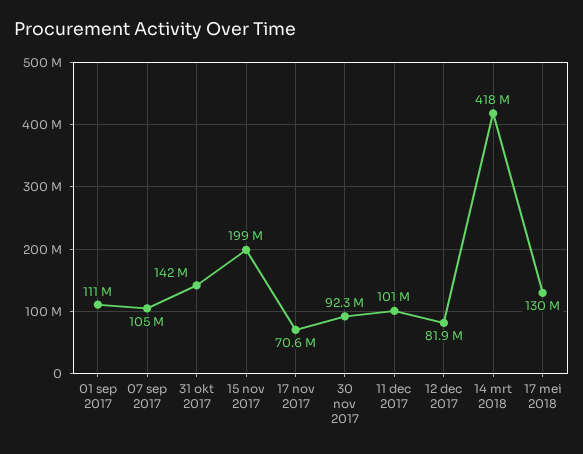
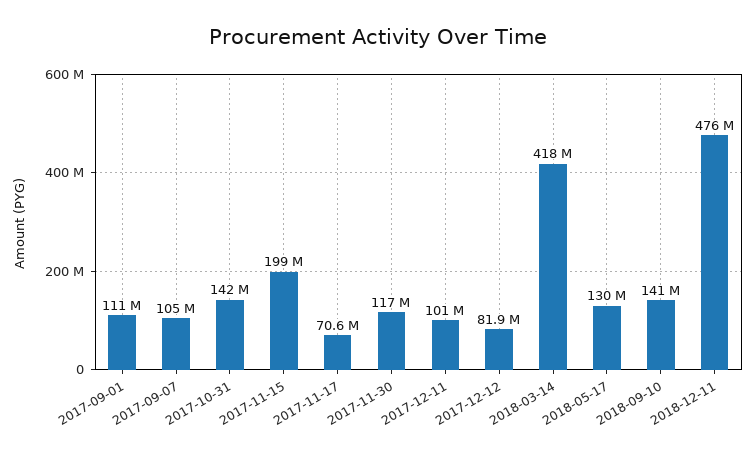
30 nov 2017: 92300000 -> 117000000
2018-09-10: none -> 141000000
2018-12-11: none -> 476000000

